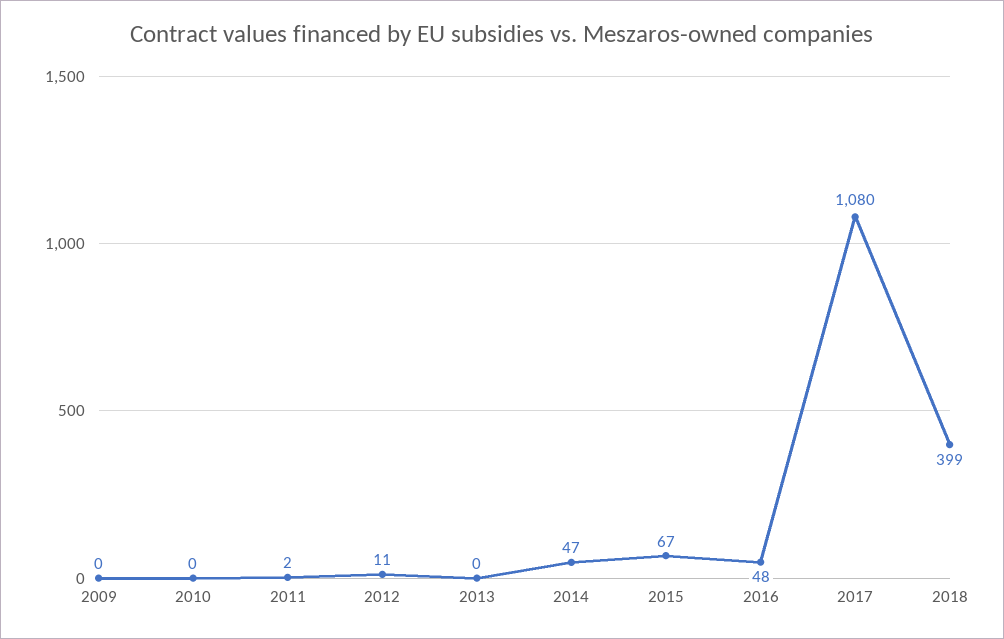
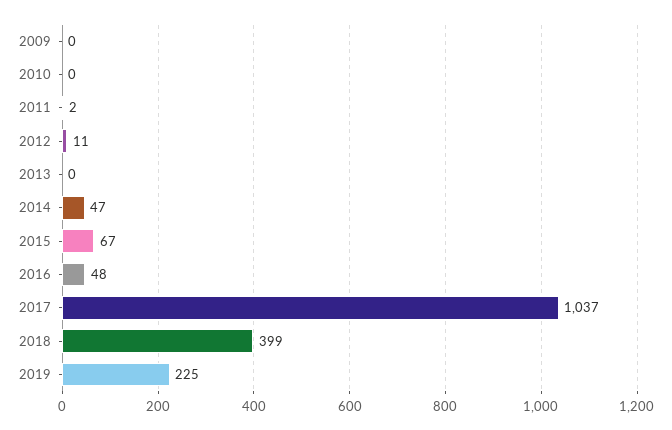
2017: 1080 -> 1037
2019: none -> 225

